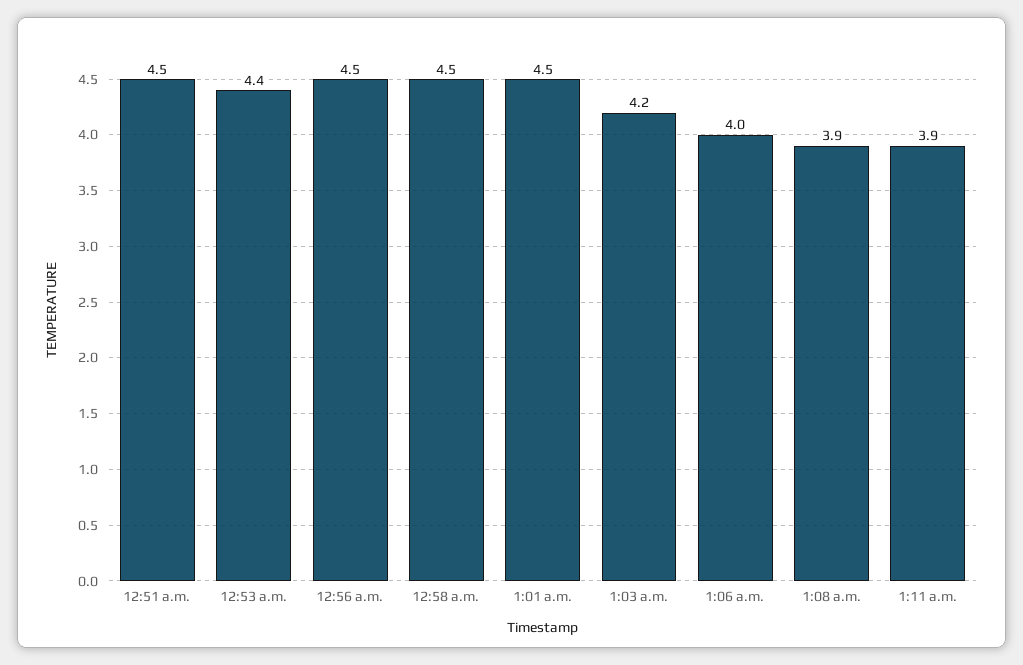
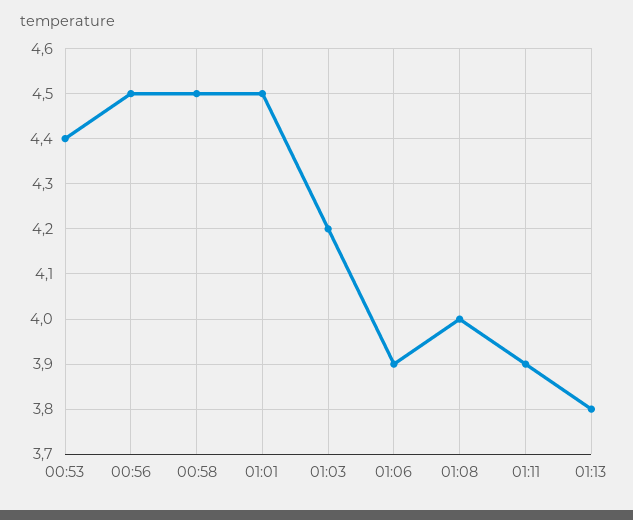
12:51 a.m.: 4.5 -> none
1:06 a.m.: 4 -> 3.9
1:08 a.m.: 3.9 -> 4
01:13: none -> 3.8

